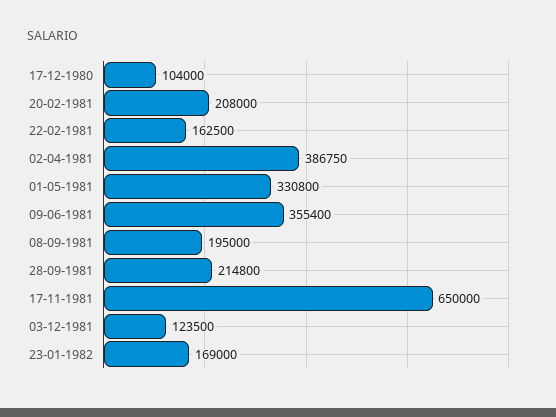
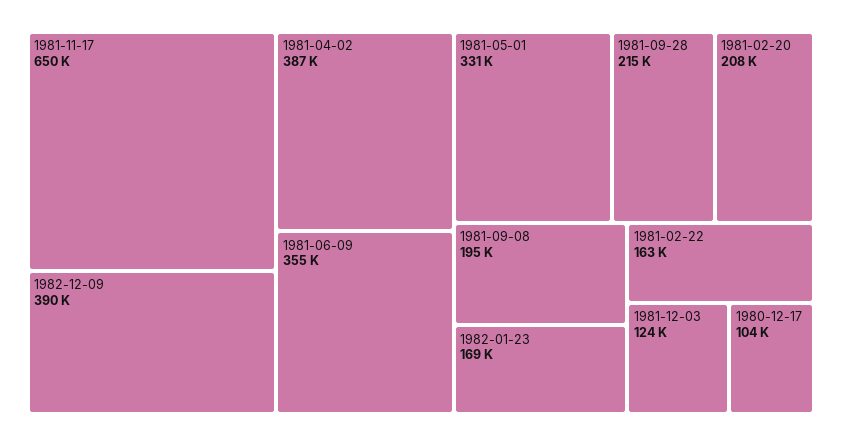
1982-12-09: none -> 390000

